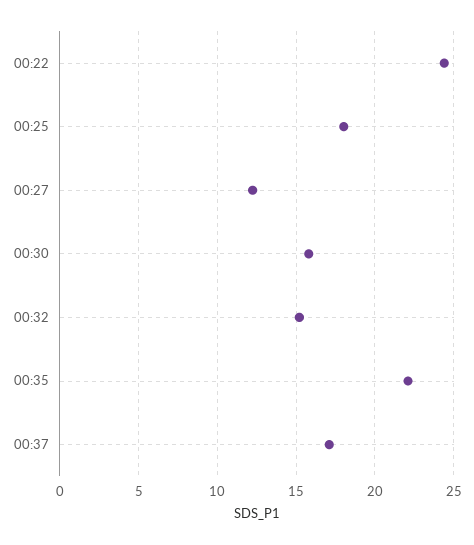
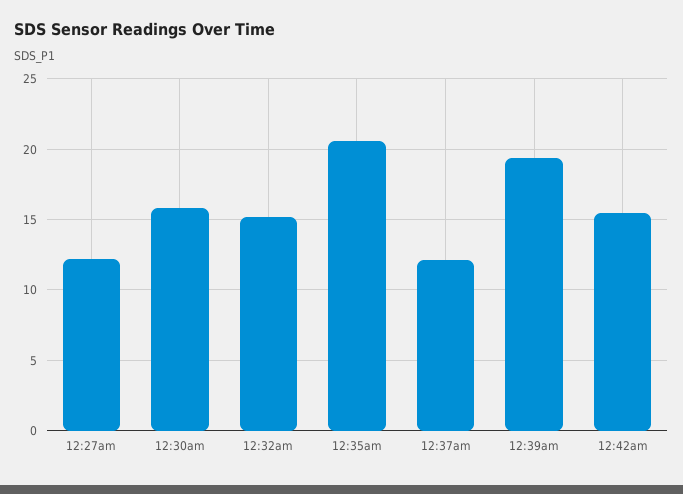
00:22: 24.5 -> none
00:25: 18 -> none
00:35: 22 -> 20.5
00:37: 17 -> 12
12:39am: none -> 19.5
12:42am: none -> 15.5

